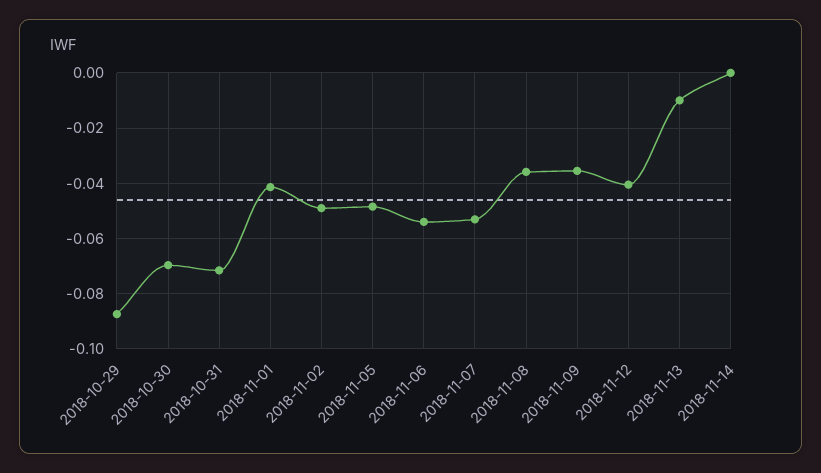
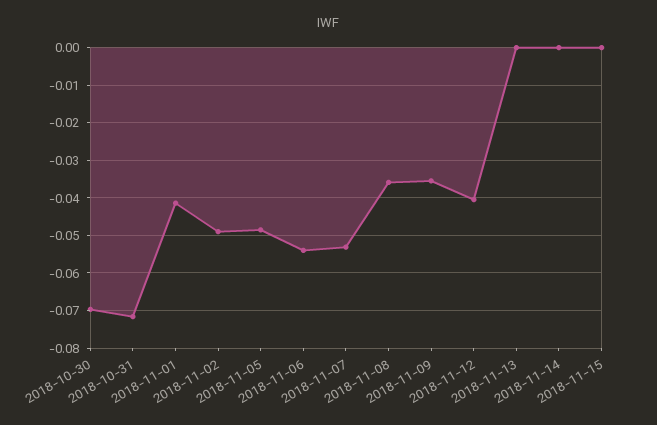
2018-10-29: -0.0875 -> none
2018-11-13: -0.01 -> 0
2018-11-15: none -> 0

